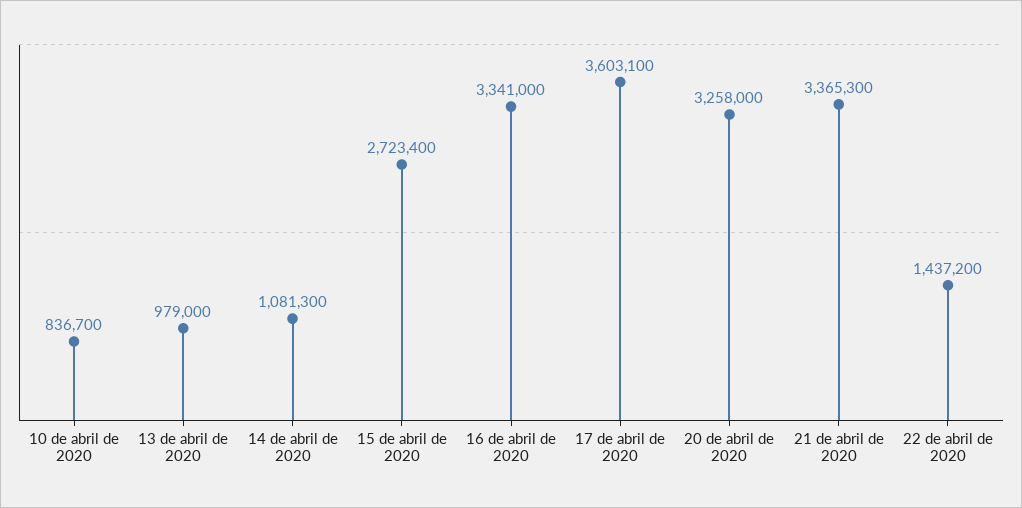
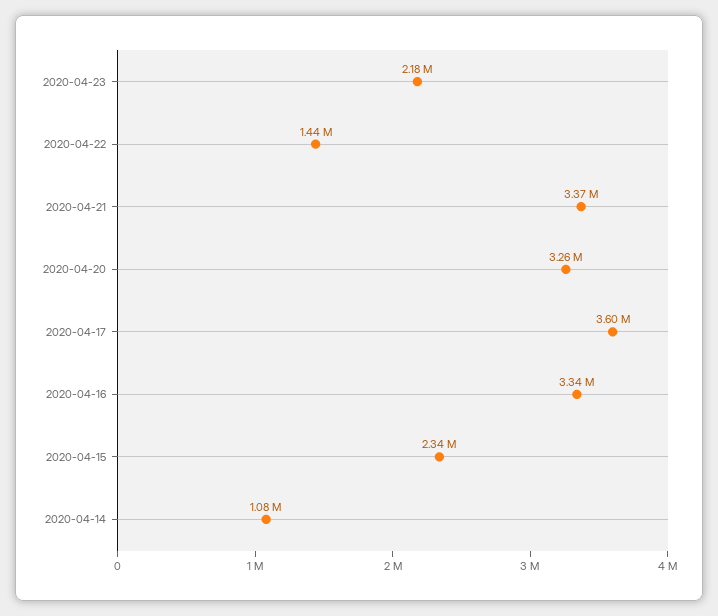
10 de abril de 2020: 836700 -> none
13 de abril de 2020: 979000 -> none
15 de abril de 2020: 2723400 -> 2340000
2020-04-23: none -> 2180000

